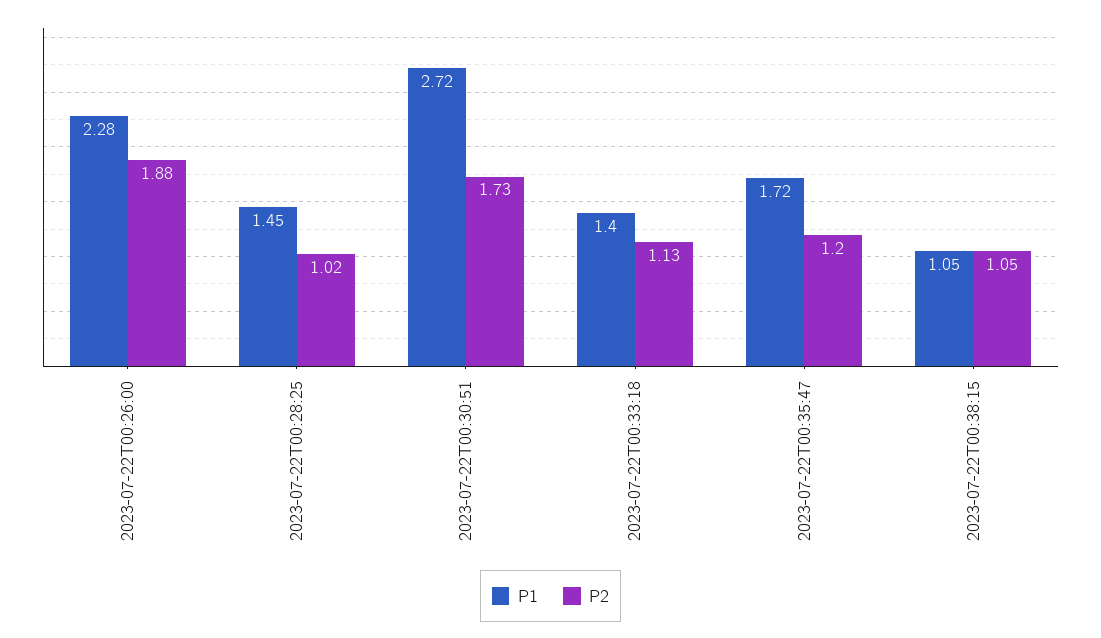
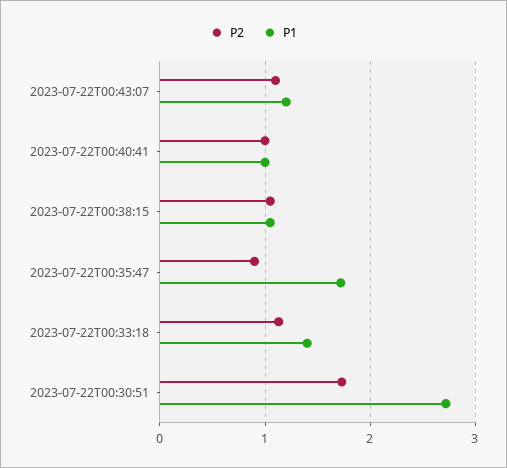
P1, 2023-07-22T00:26:00: 2.28 -> none
P2, 2023-07-22T00:26:00: 1.88 -> none
P1, 2023-07-22T00:28:25: 1.45 -> none
P2, 2023-07-22T00:28:25: 1.02 -> none
P2, 2023-07-22T00:35:47: 1.2 -> 0.9
P2, 2023-07-22T00:43:07: none -> 1.1
P1, 2023-07-22T00:43:07: none -> 1.2
P2, 2023-07-22T00:40:41: none -> 1
P1, 2023-07-22T00:40:41: none -> 1

